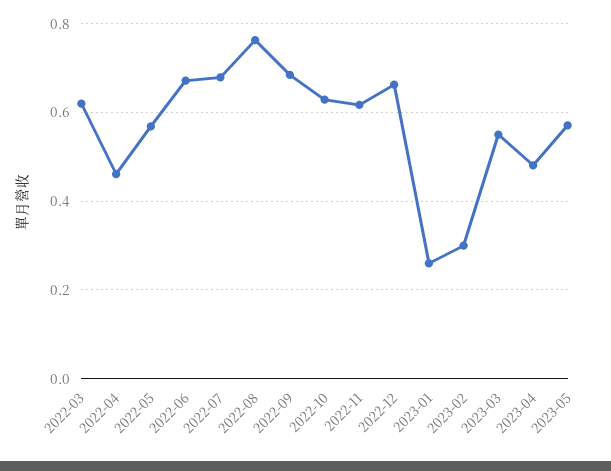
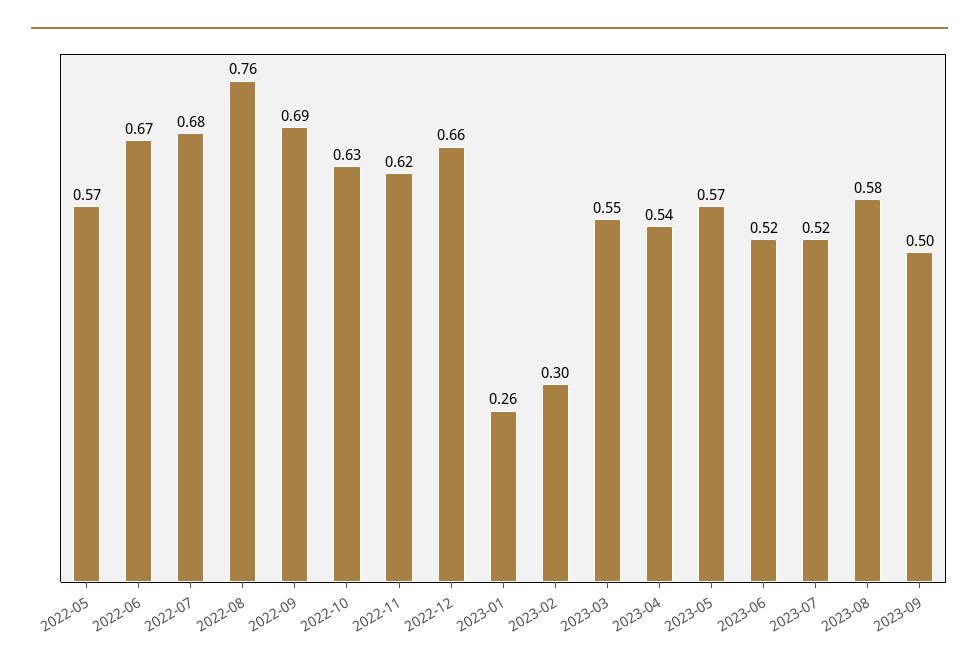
2022-03: 0.62 -> none
2022-04: 0.46 -> none
2023-04: 0.48 -> 0.54
2023-06: none -> 0.52
2023-07: none -> 0.52
2023-08: none -> 0.58
2023-09: none -> 0.5

